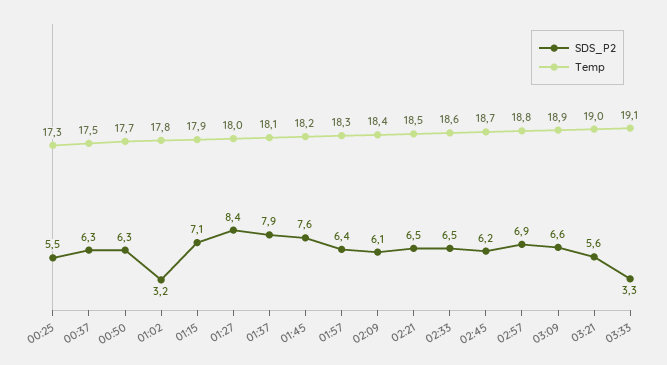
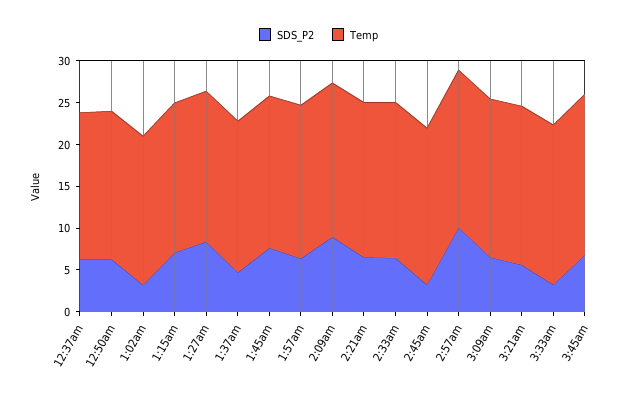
SDS_P2, 00:25: 5.5 -> none
Temp, 00:25: 17.3 -> none
SDS_P2, 01:37: 7.9 -> 5
SDS_P2, 02:09: 6.1 -> 9
SDS_P2, 02:45: 6.2 -> 3
SDS_P2, 02:57: 6.9 -> 10
SDS_P2, 3:45am: none -> 7
Temp, 3:45am: none -> 19

